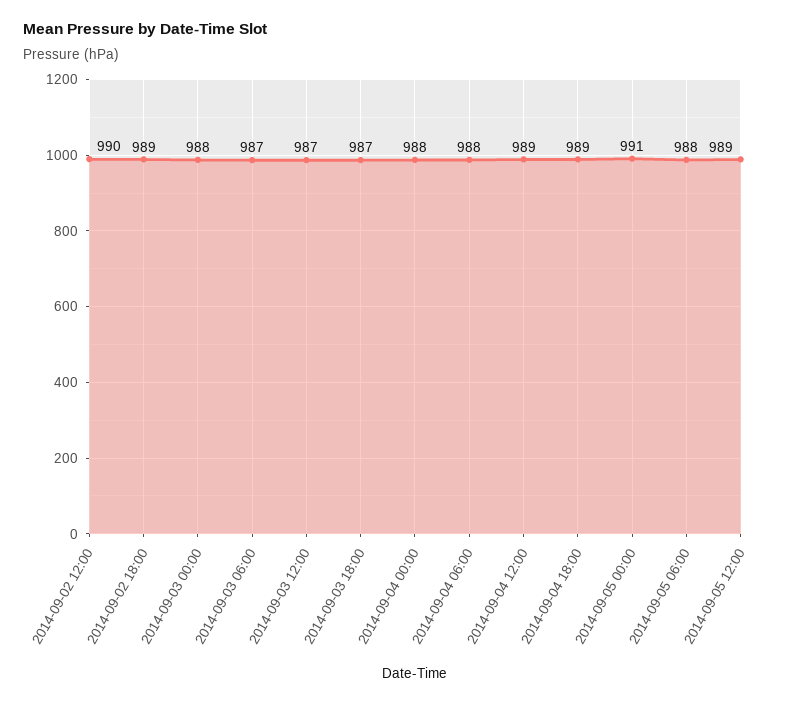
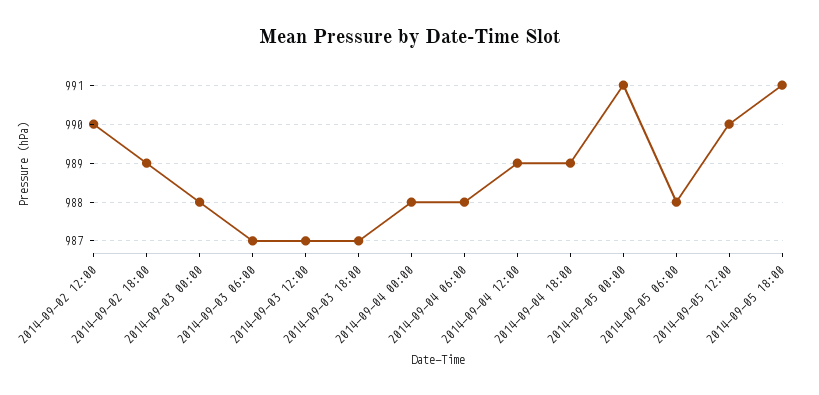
2014-09-05 12:00: 989 -> 990
2014-09-05 18:00: none -> 991

